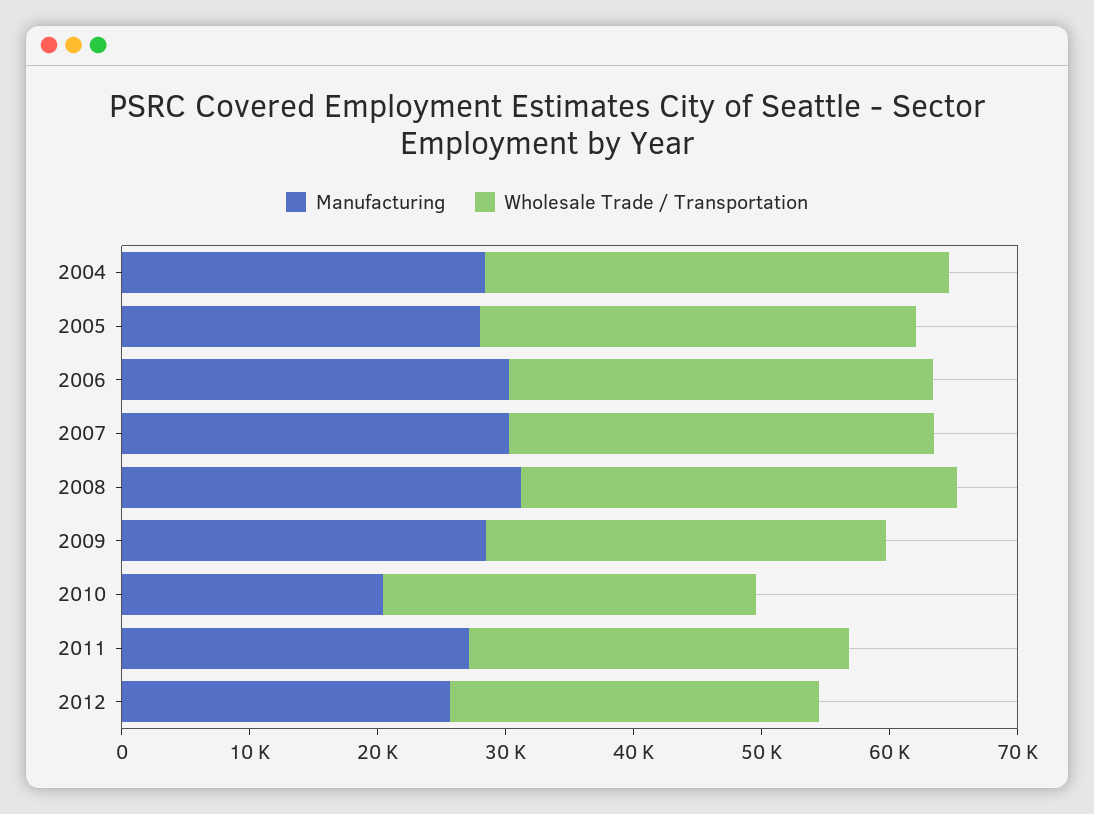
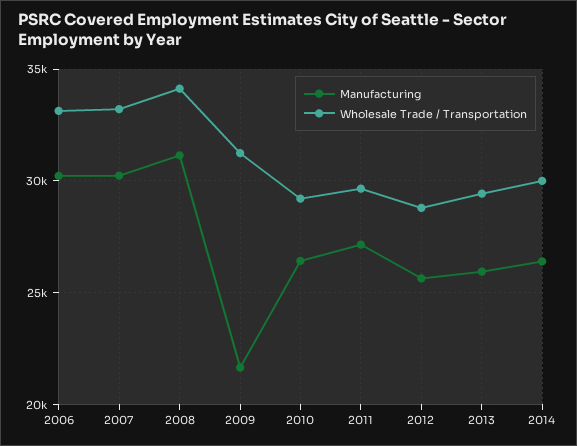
Manufacturing, 2004: 28000 -> none
Wholesale Trade / Transportation, 2004: 36000 -> none
Manufacturing, 2005: 28000 -> none
Wholesale Trade / Transportation, 2005: 34000 -> none
Manufacturing, 2009: 28000 -> 21500
Manufacturing, 2010: 20000 -> 26500
Manufacturing, 2013: none -> 26000
Wholesale Trade / Transportation, 2013: none -> 29500
Manufacturing, 2014: none -> 26500
Wholesale Trade / Transportation, 2014: none -> 30000

